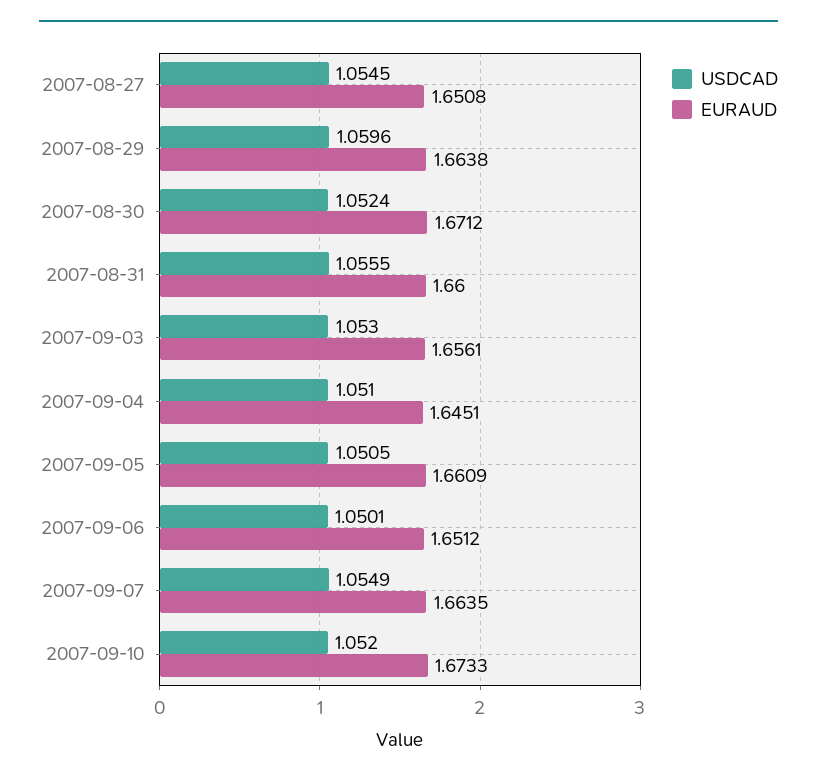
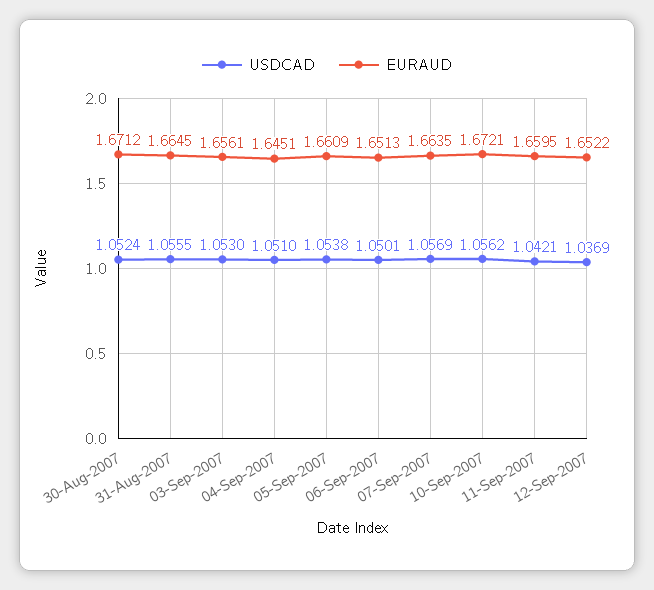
USDCAD, 2007-08-27: 1.0545 -> none
EURAUD, 2007-08-27: 1.6508 -> none
USDCAD, 2007-08-29: 1.0596 -> none
EURAUD, 2007-08-29: 1.6638 -> none
EURAUD, 2007-08-31: 1.66 -> 1.6645
USDCAD, 2007-09-05: 1.0505 -> 1.0538
EURAUD, 2007-09-06: 1.6512 -> 1.6513
USDCAD, 2007-09-07: 1.0549 -> 1.0569
USDCAD, 2007-09-10: 1.052 -> 1.0562
EURAUD, 2007-09-10: 1.6733 -> 1.6721
USDCAD, 11-Sep-2007: none -> 1.0421
EURAUD, 11-Sep-2007: none -> 1.6595
USDCAD, 12-Sep-2007: none -> 1.0369
EURAUD, 12-Sep-2007: none -> 1.6522

